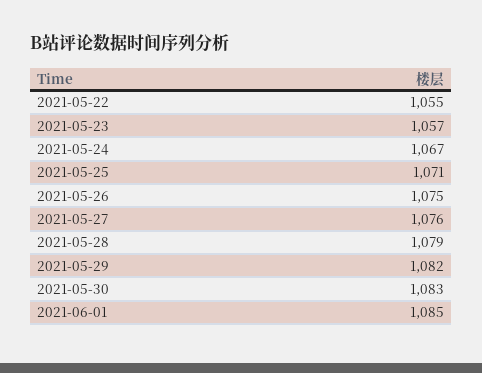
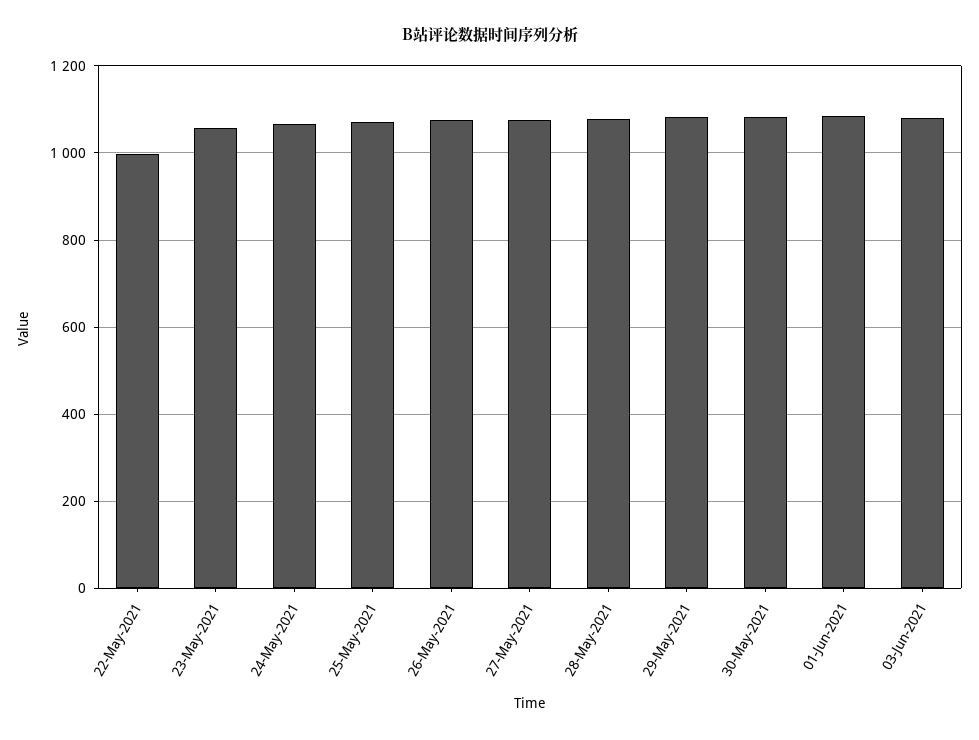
2021-05-22: 1055 -> 1000
03-Jun-2021: none -> 1080

